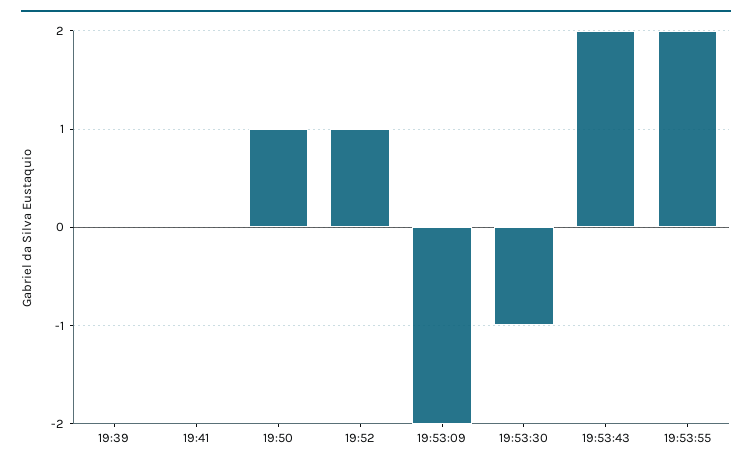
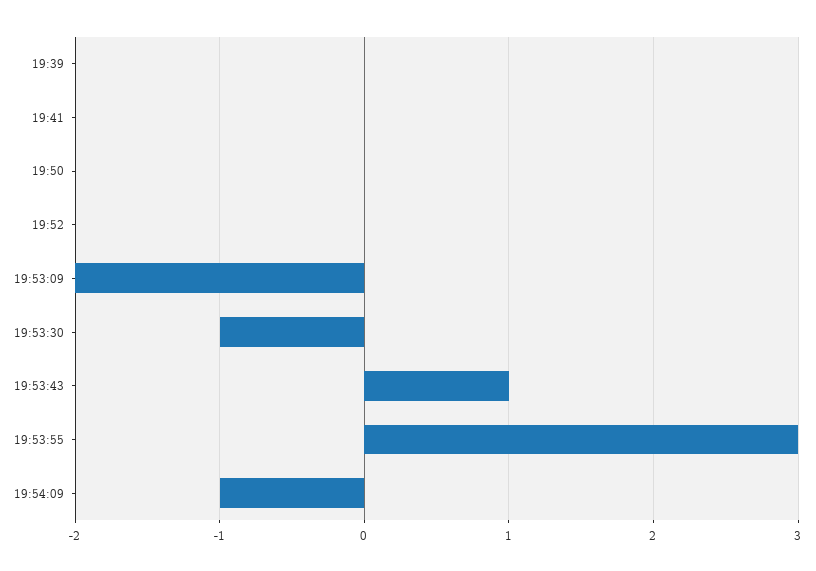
19:50: 1 -> 0
19:52: 1 -> 0
19:53:43: 2 -> 1
19:53:55: 2 -> 3
19:54:09: none -> -1

